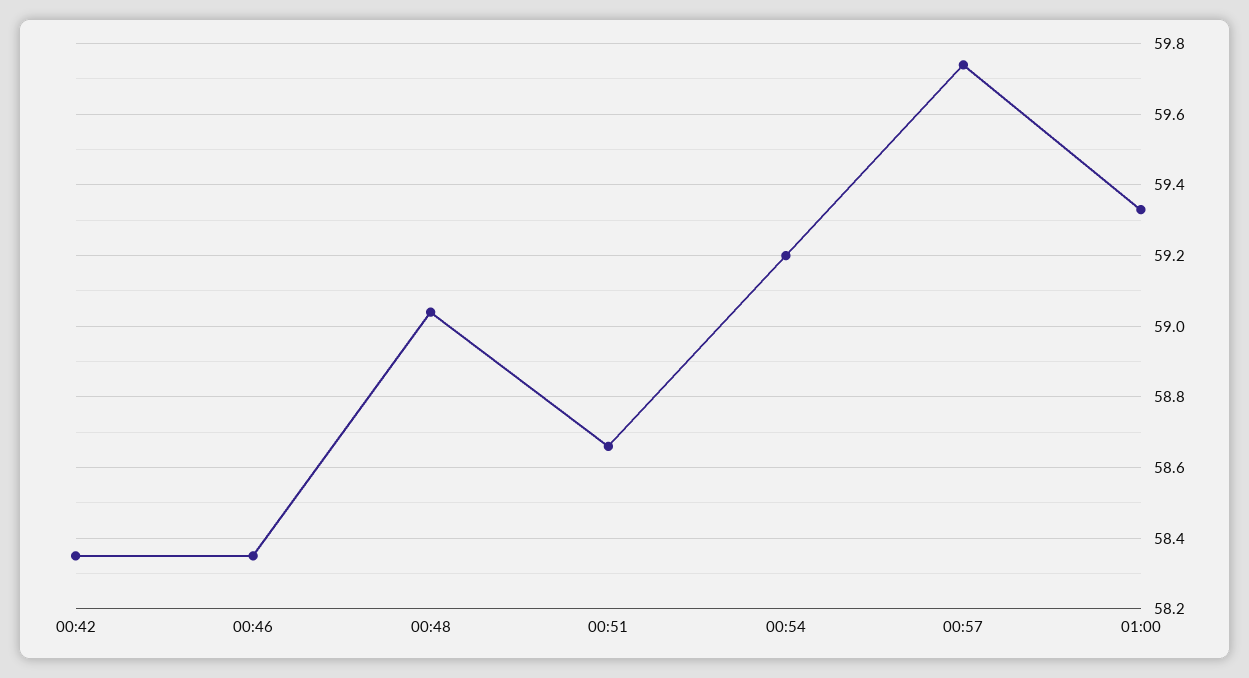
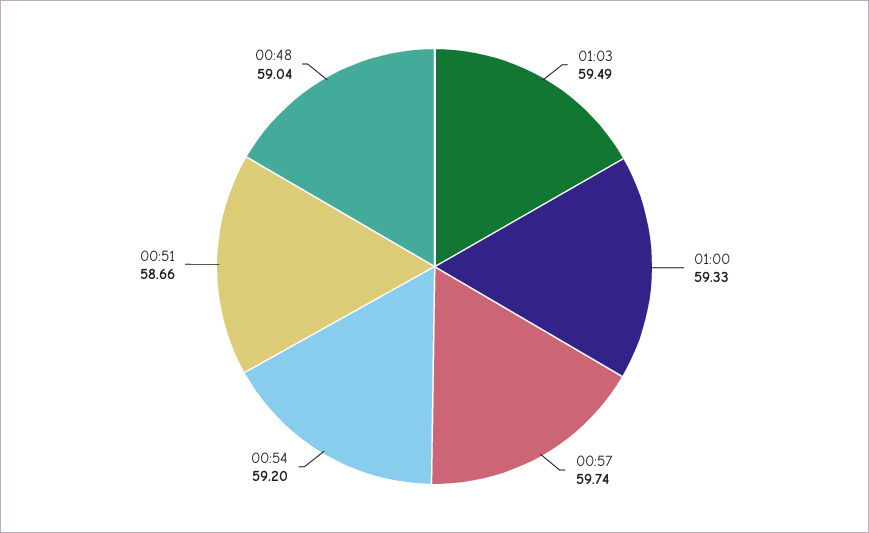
00:42: 58.35 -> none
00:46: 58.35 -> none
01:03: none -> 59.49

